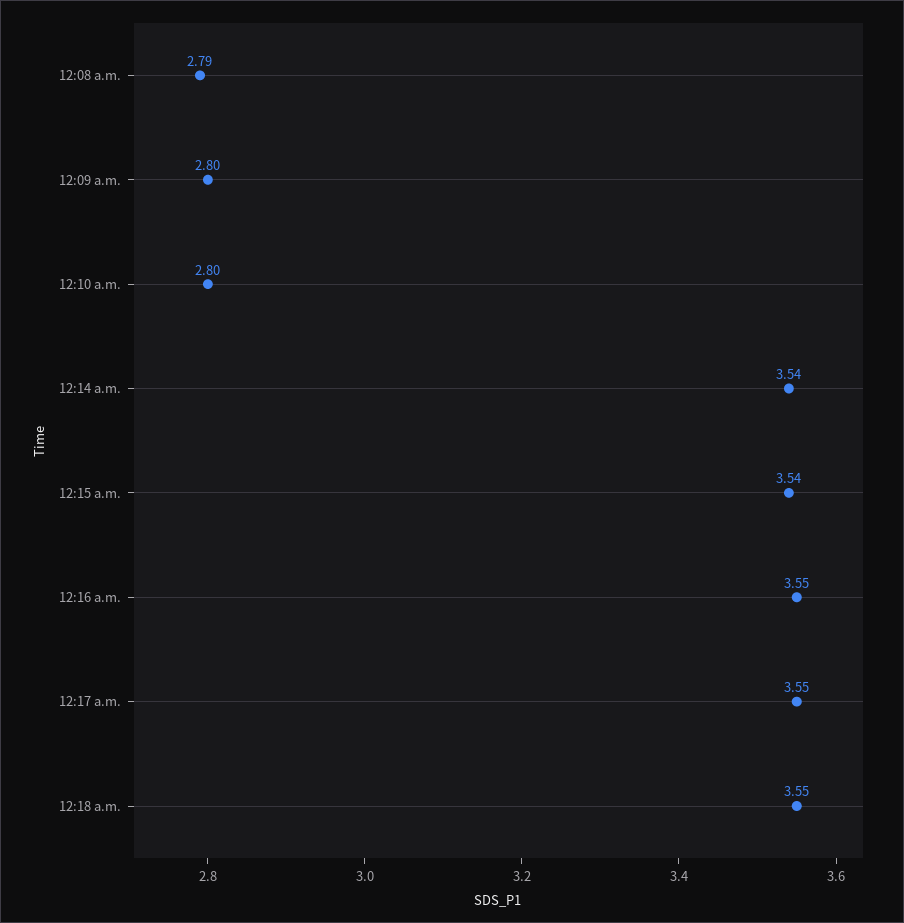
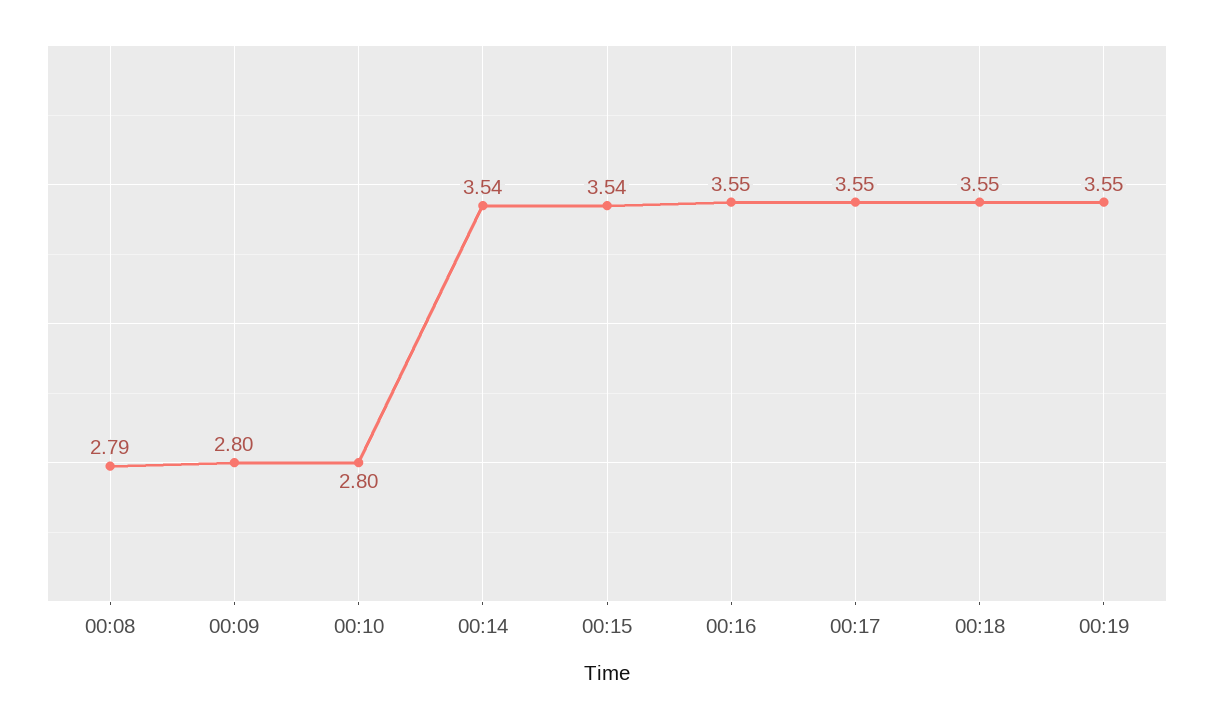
00:19: none -> 3.55

